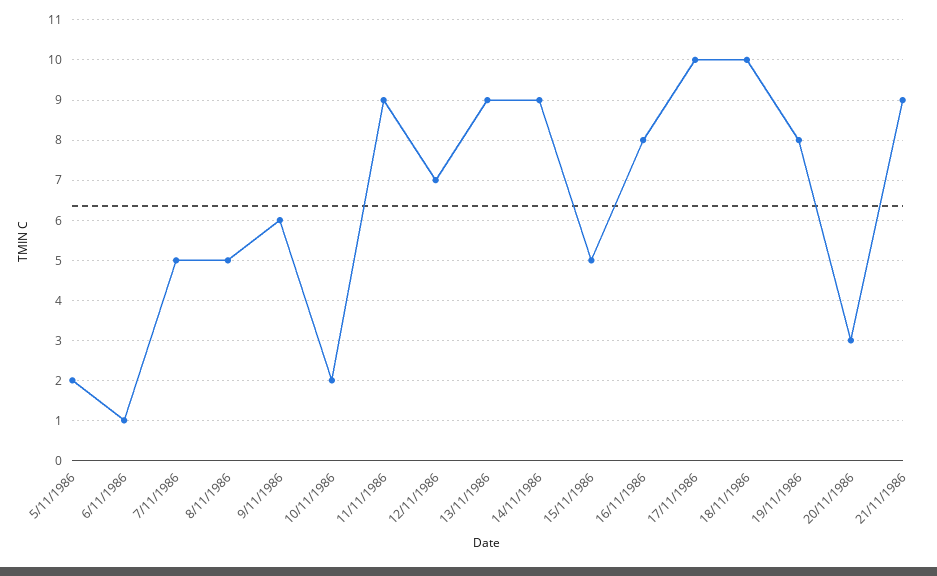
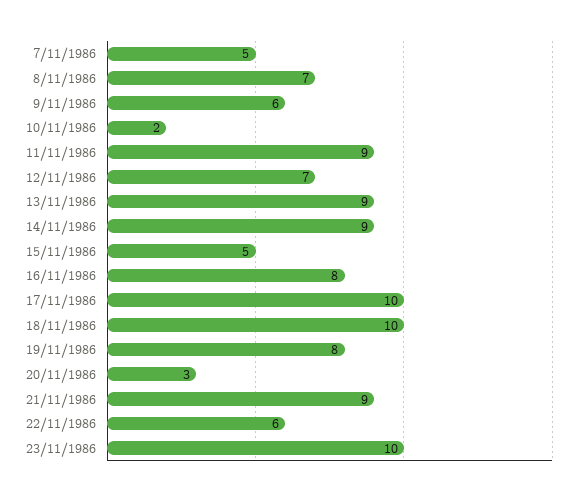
5/11/1986: 2 -> none
6/11/1986: 1 -> none
8/11/1986: 5 -> 7
22/11/1986: none -> 6
23/11/1986: none -> 10

